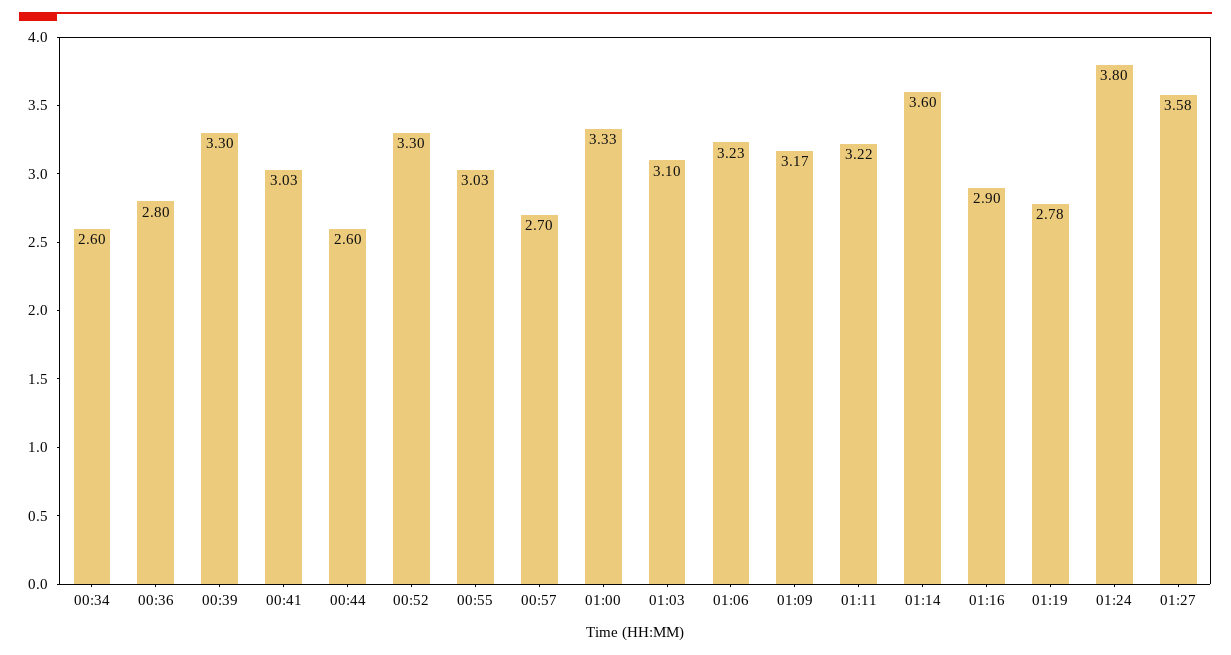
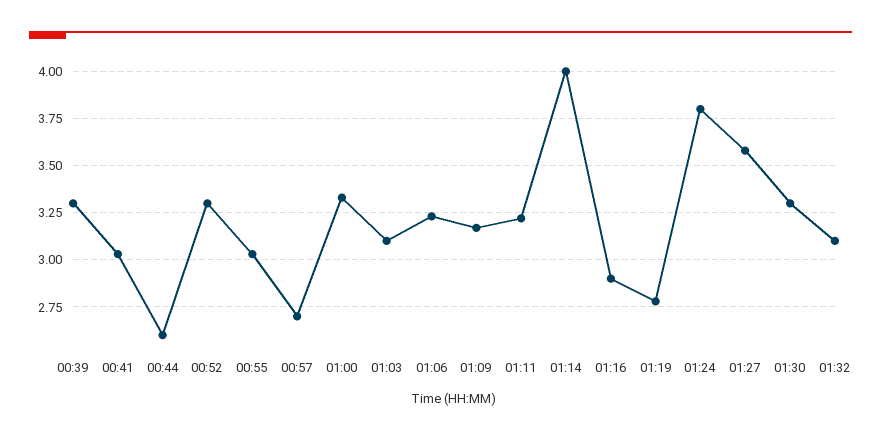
00:34: 2.6 -> none
00:36: 2.8 -> none
01:14: 3.6 -> 4
01:30: none -> 3.3
01:32: none -> 3.1

